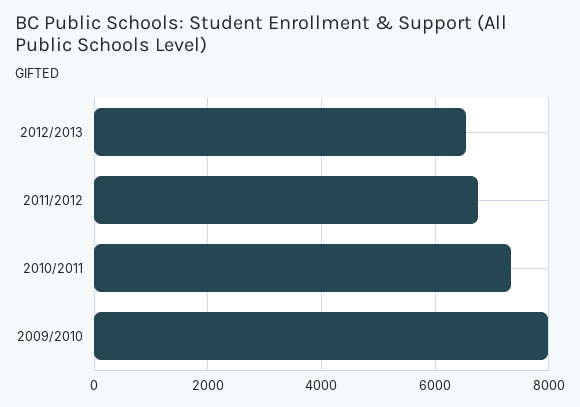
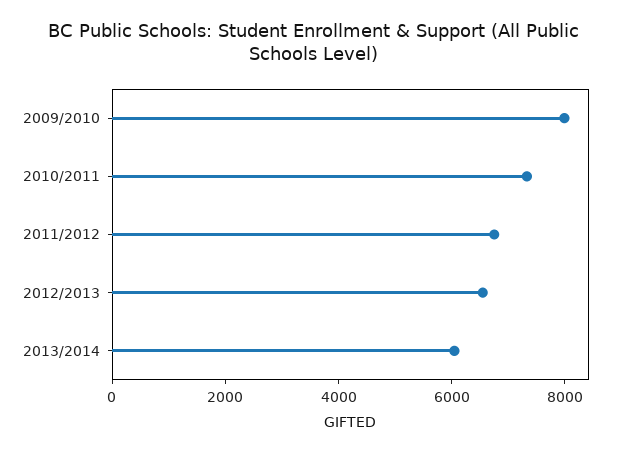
2013/2014: none -> 6000

